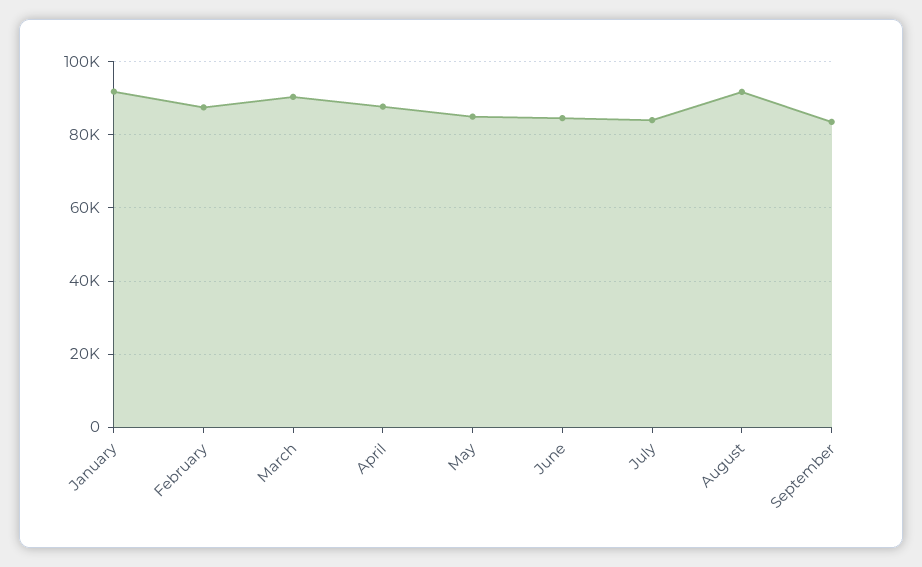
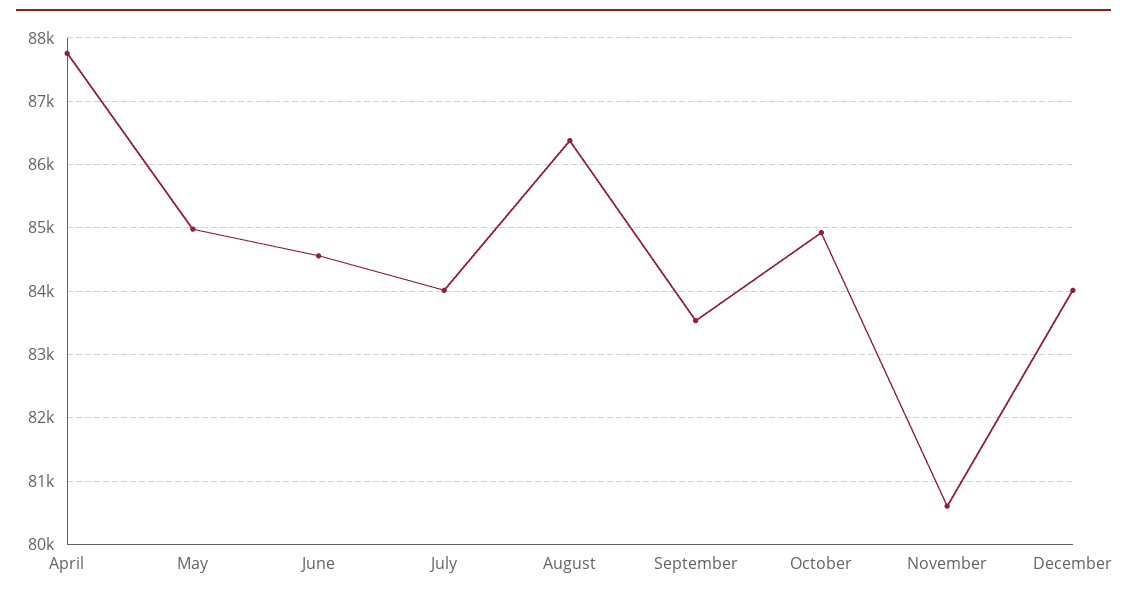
January: 92000 -> none
February: 88000 -> none
March: 90000 -> none
August: 92000 -> 86400
October: none -> 84900
November: none -> 80600
December: none -> 84000

